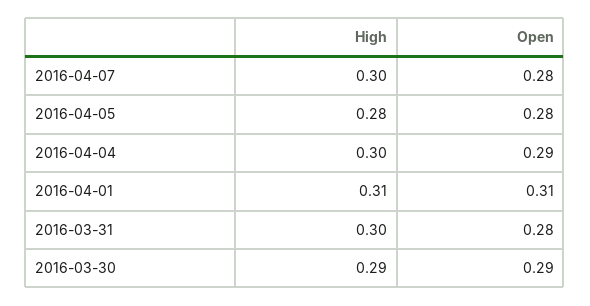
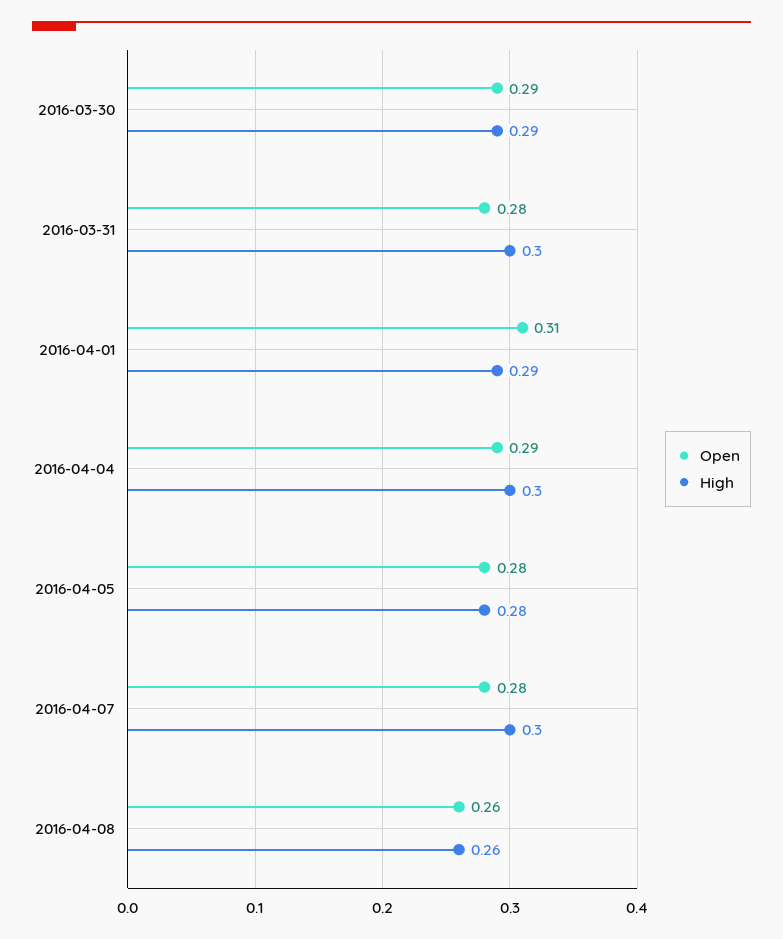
High, 2016-04-01: 0.31 -> 0.29
Open, 2016-04-08: none -> 0.26
High, 2016-04-08: none -> 0.26

